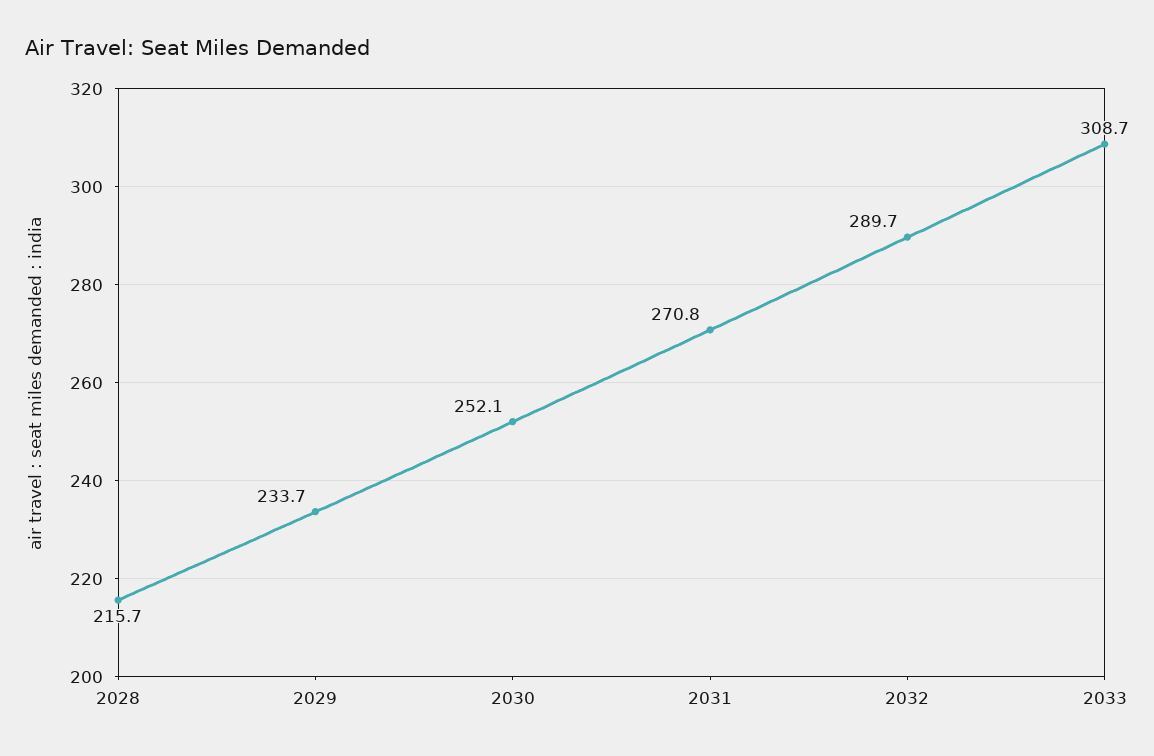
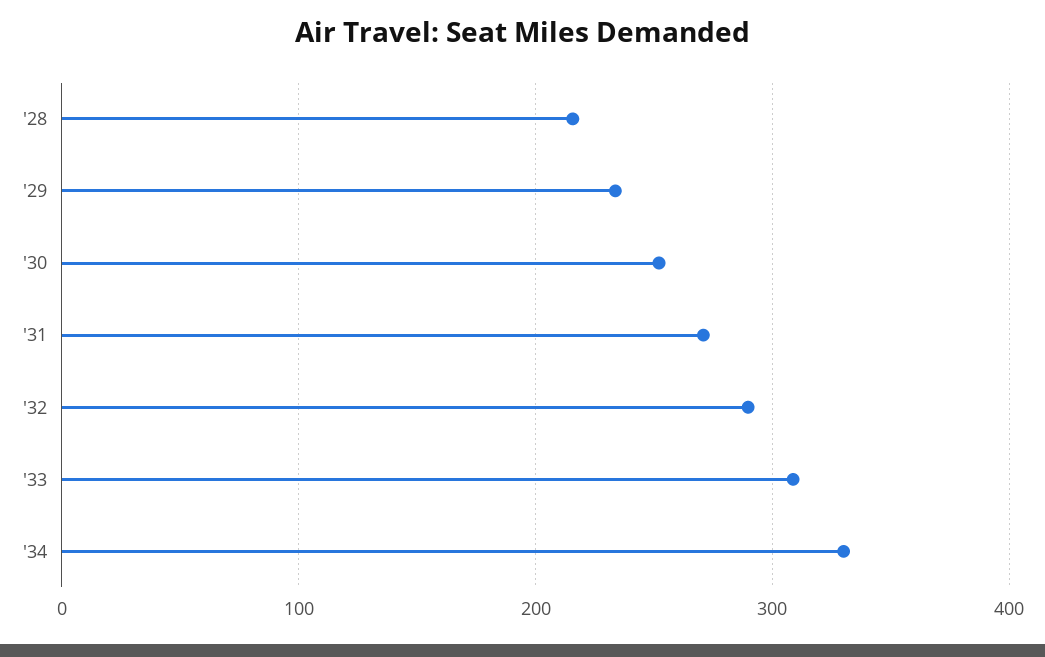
'34: none -> 330

